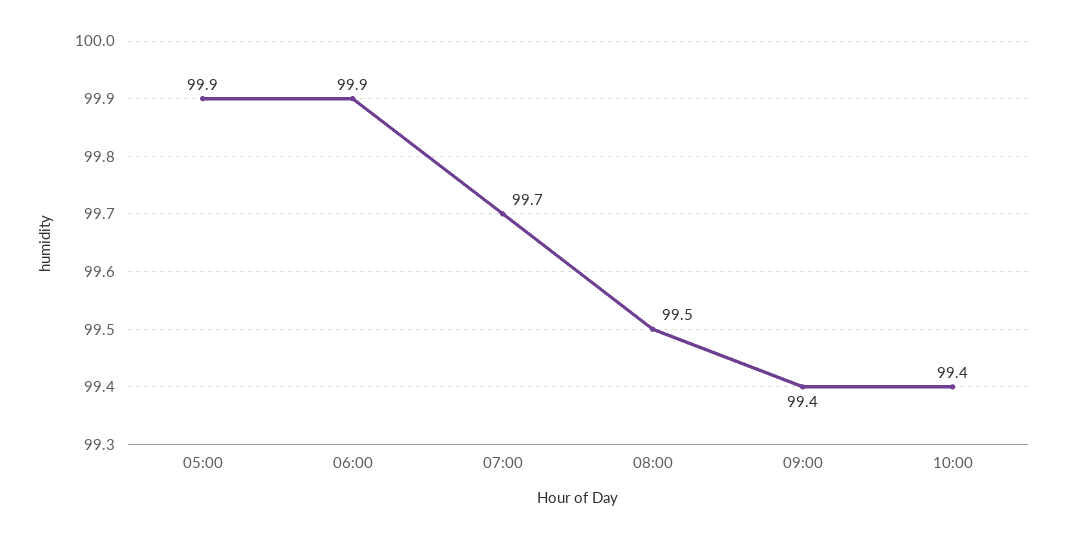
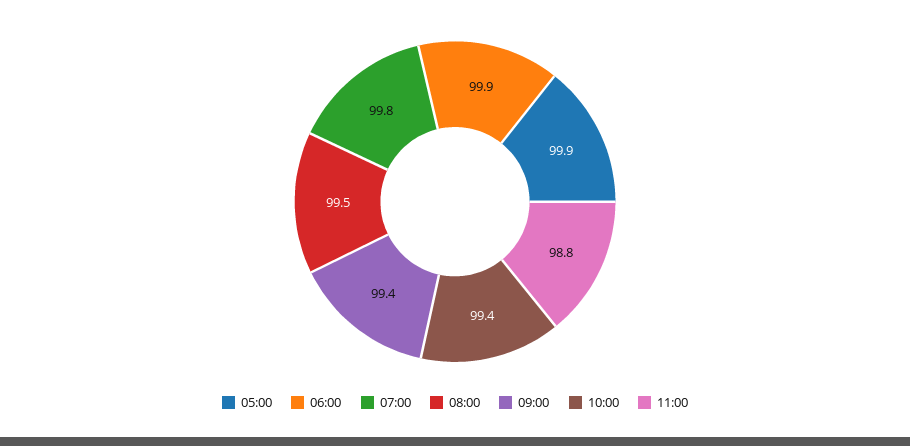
07:00: 99.7 -> 99.8
11:00: none -> 98.8

